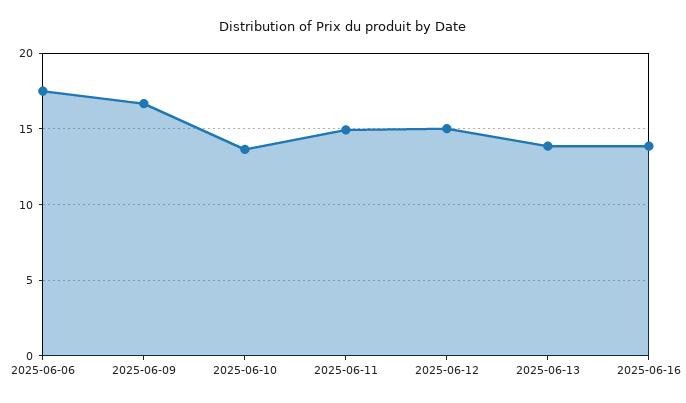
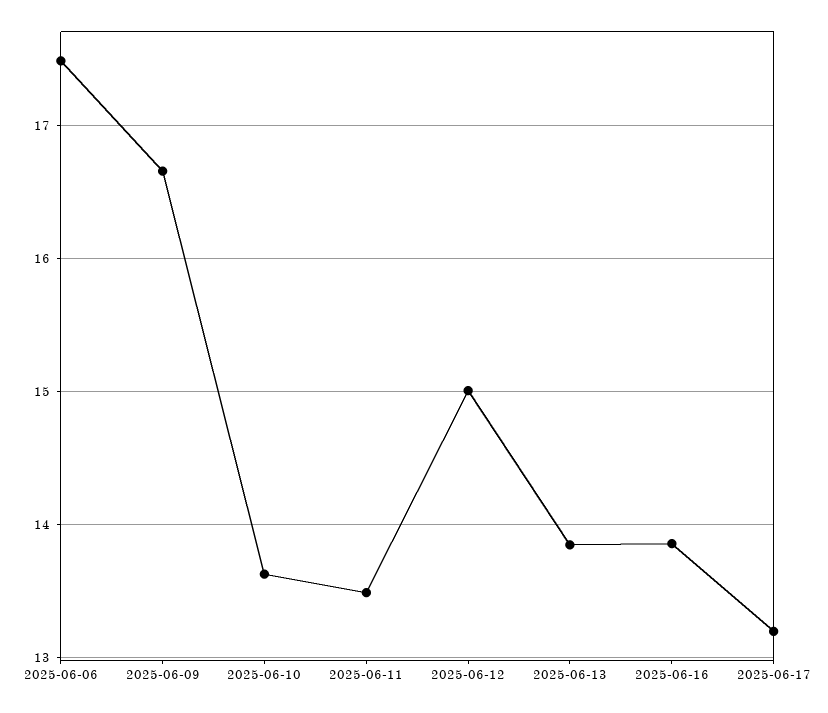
2025-06-11: 15 -> 13.5
2025-06-17: none -> 13.2

